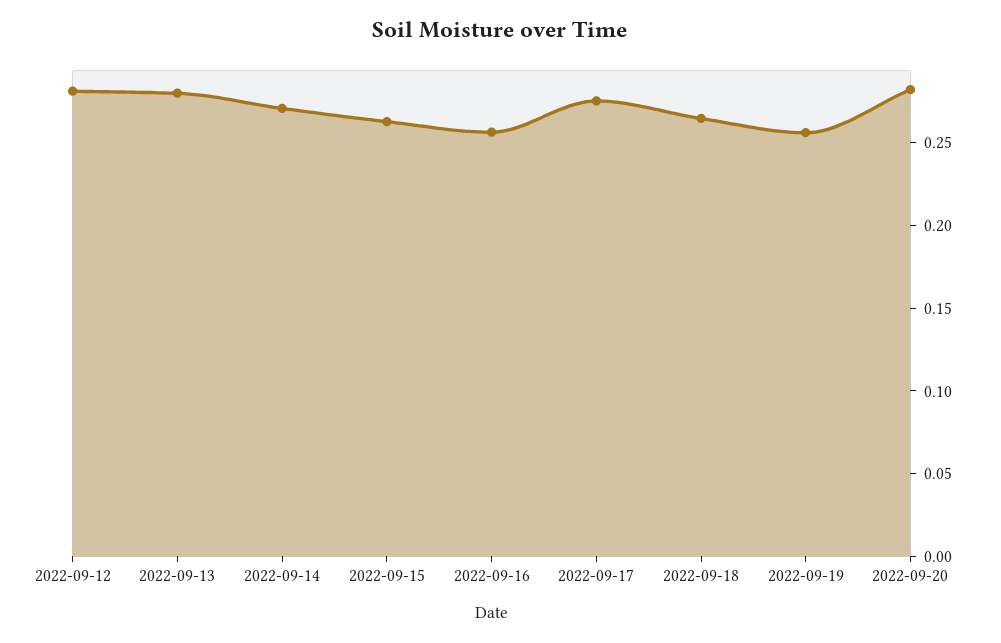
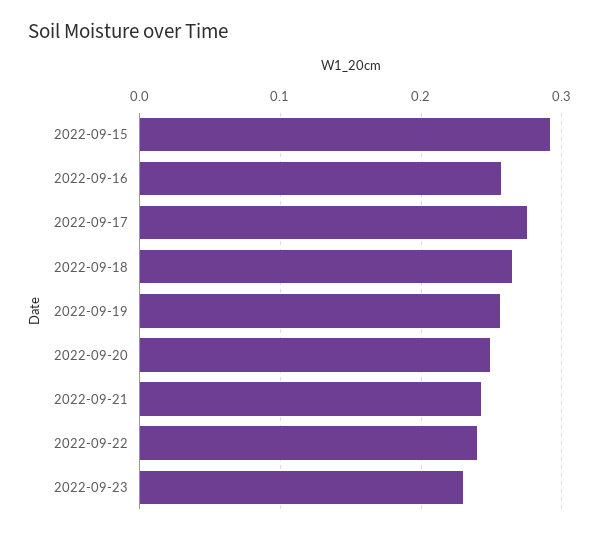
2022-09-12: 0.28 -> none
2022-09-13: 0.28 -> none
2022-09-14: 0.27 -> none
2022-09-15: 0.26 -> 0.29
2022-09-20: 0.28 -> 0.25
2022-09-21: none -> 0.24
2022-09-22: none -> 0.24
2022-09-23: none -> 0.23

